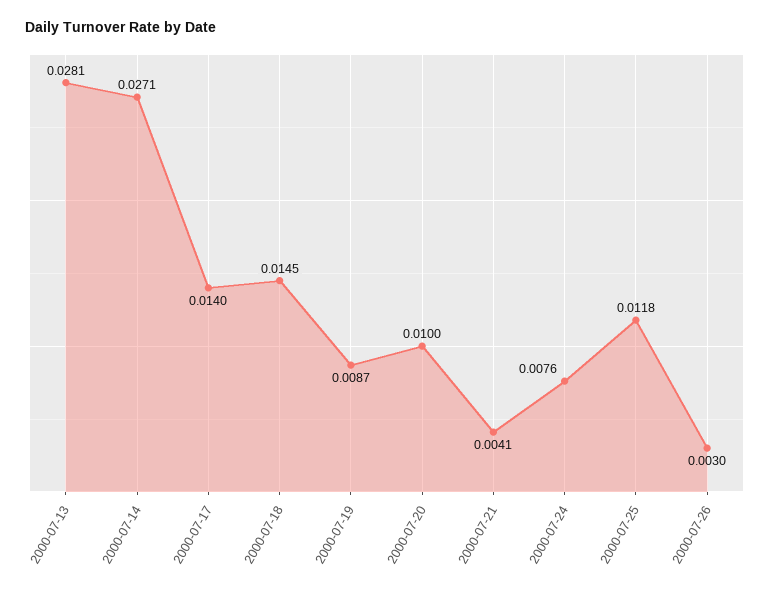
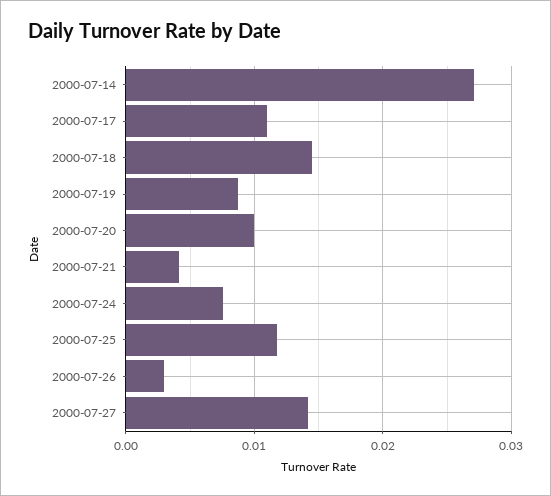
2000-07-13: 0.0281 -> none
2000-07-17: 0.014 -> 0.011
2000-07-27: none -> 0.014

